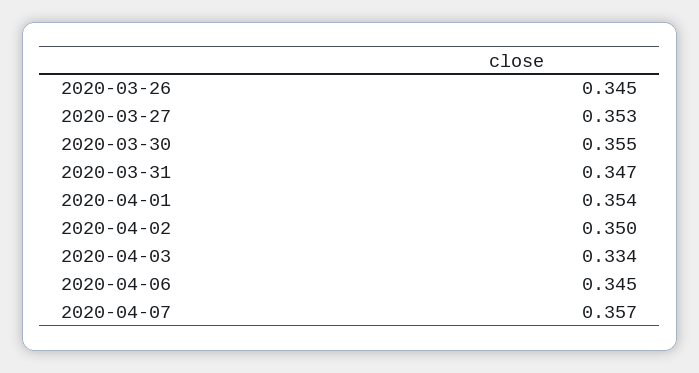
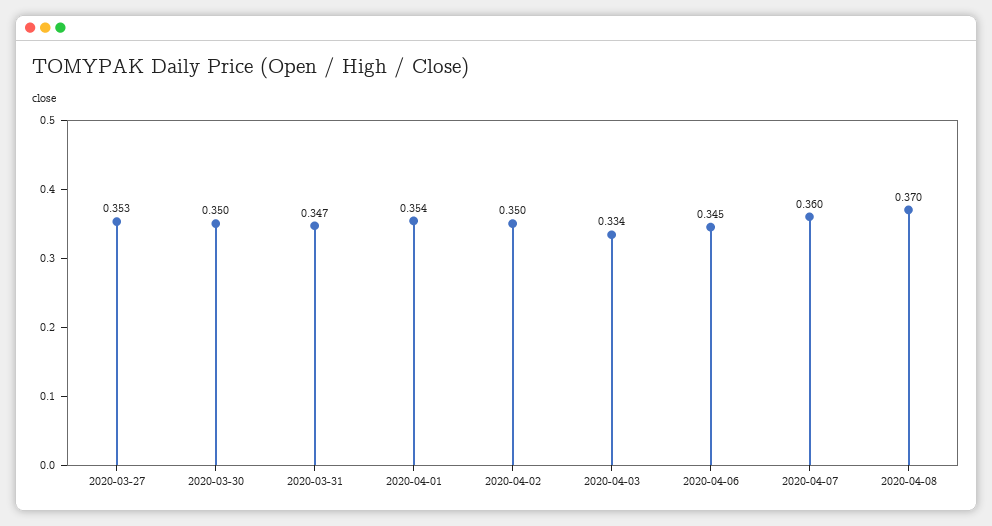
2020-03-26: 0.345 -> none
2020-03-30: 0.355 -> 0.35
2020-04-07: 0.357 -> 0.36
2020-04-08: none -> 0.37

